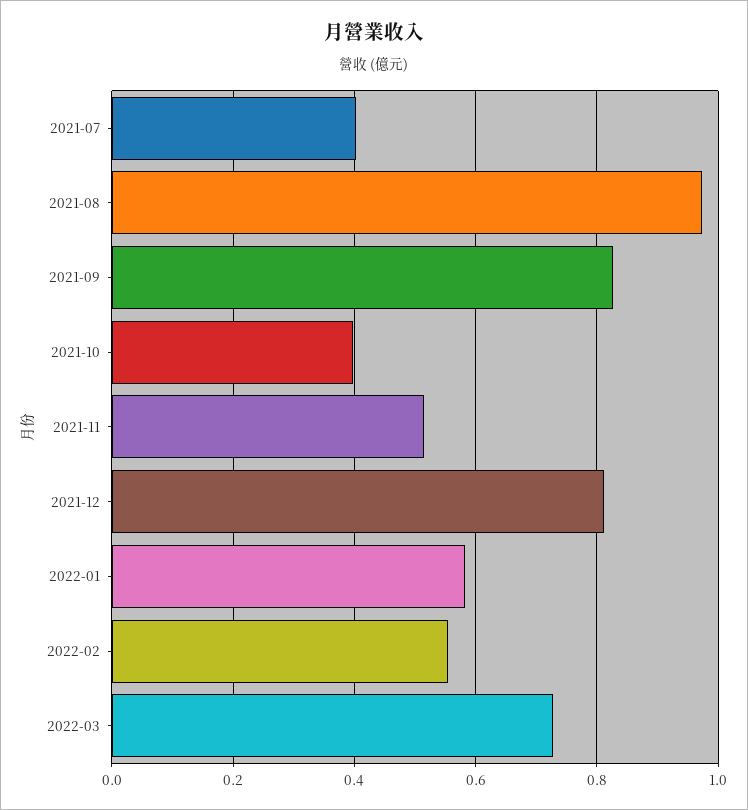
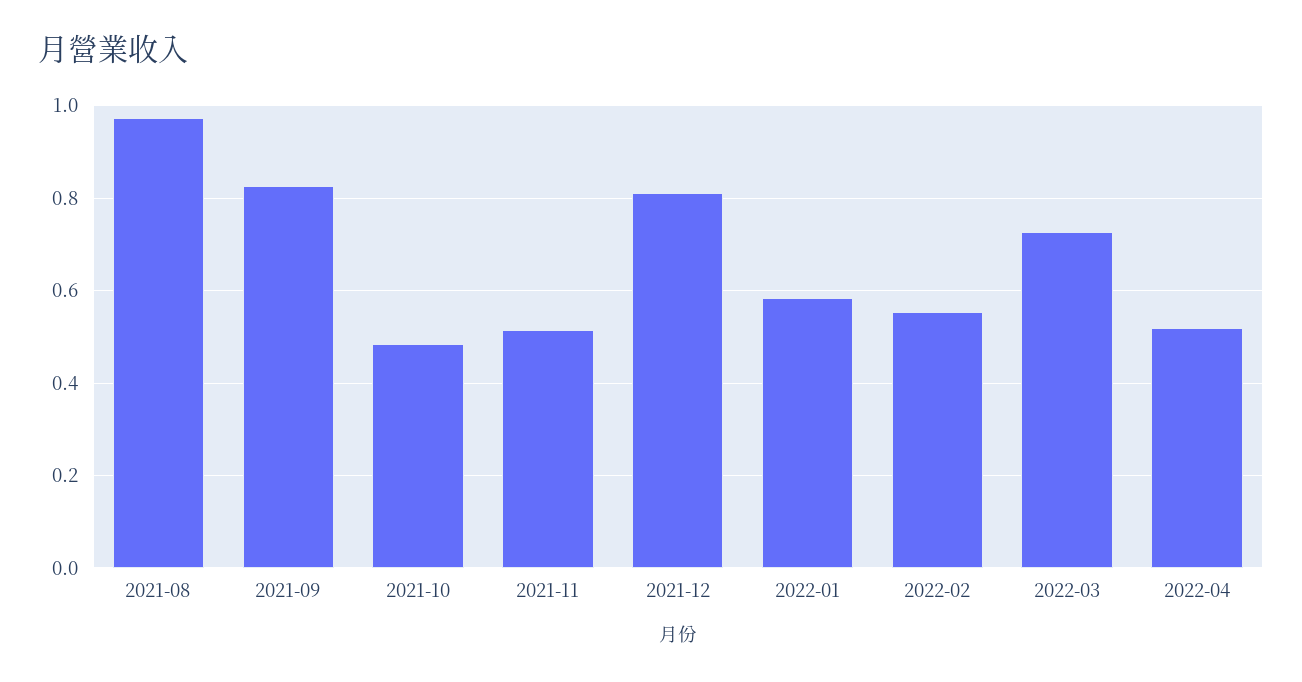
2021-07: 0.4 -> none
2021-10: 0.4 -> 0.48
2022-04: none -> 0.52

